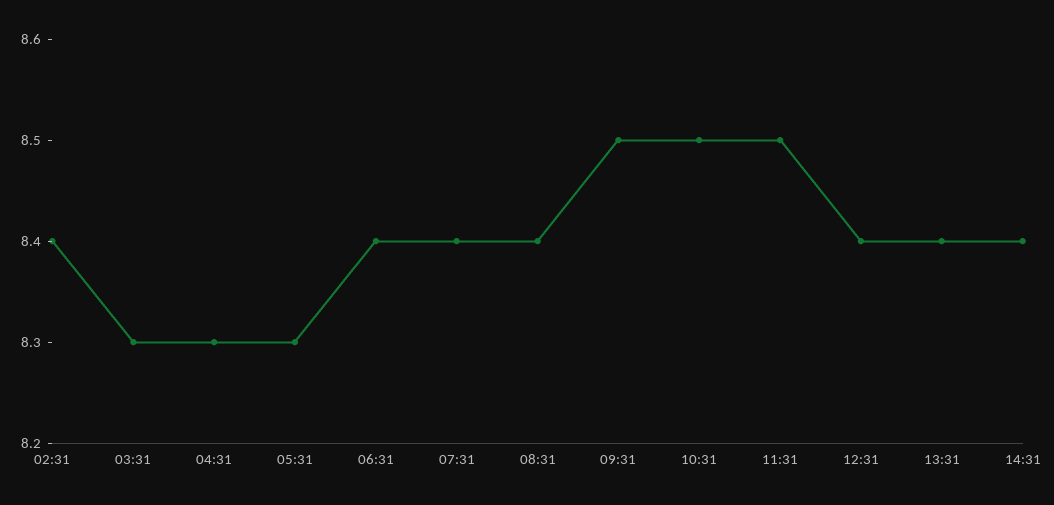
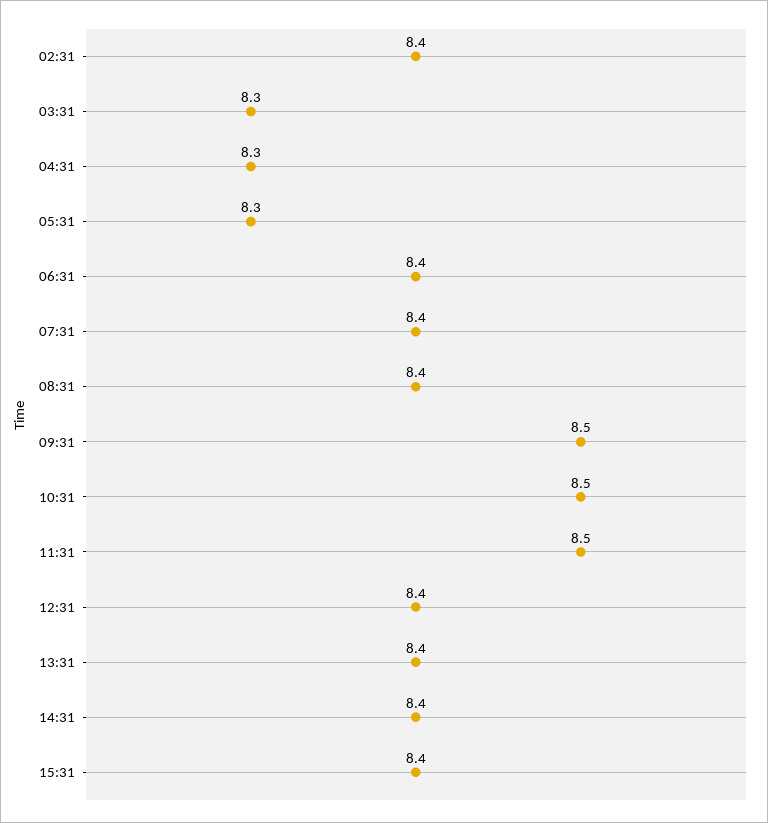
15:31: none -> 8.4

